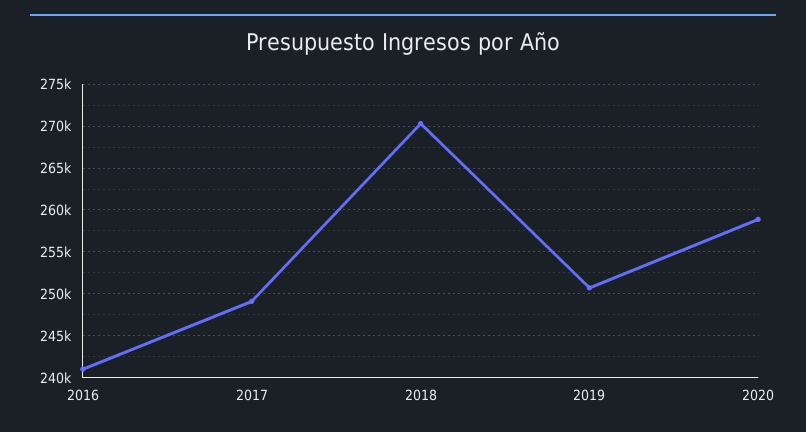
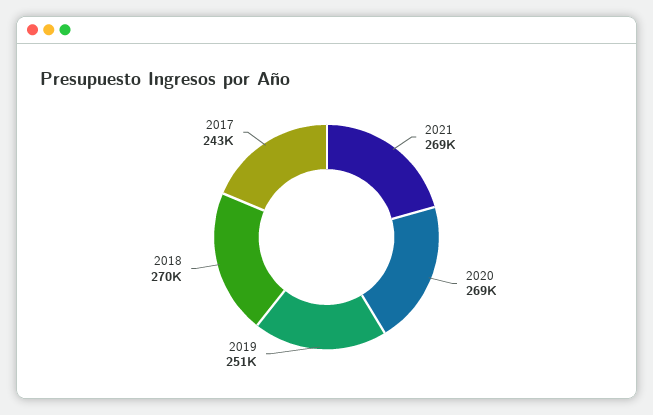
2016: 241000 -> none
2017: 249000 -> 243000
2020: 259000 -> 269000
2021: none -> 269000

